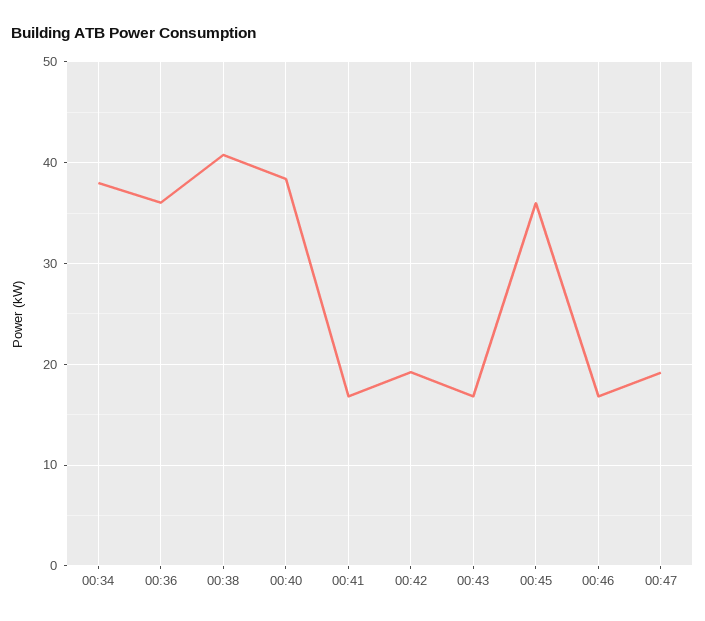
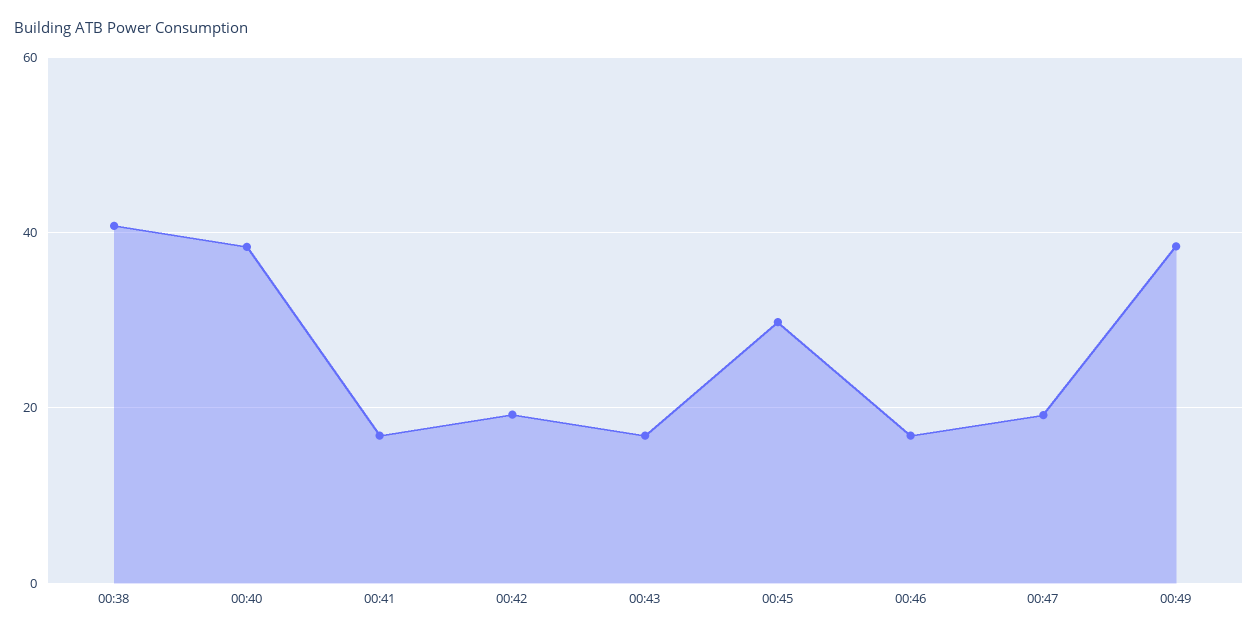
00:34: 38 -> none
00:36: 36 -> none
00:45: 36 -> 30
00:49: none -> 38

